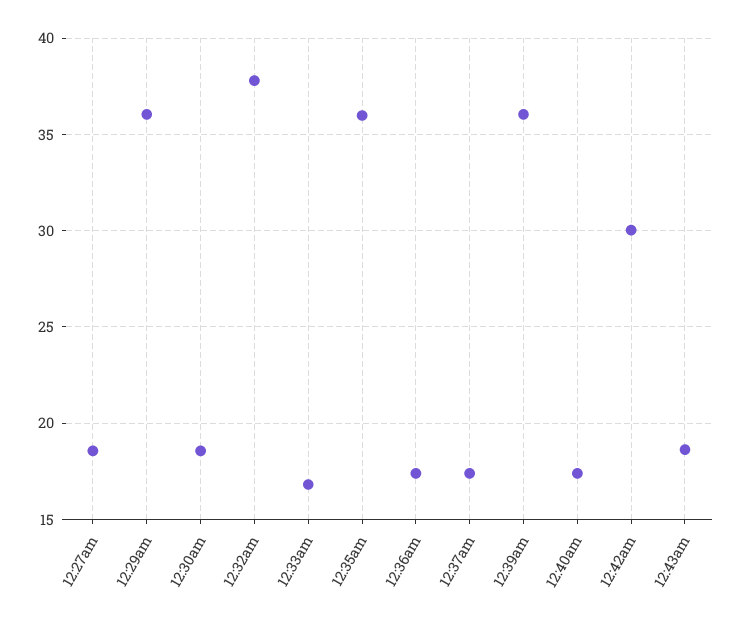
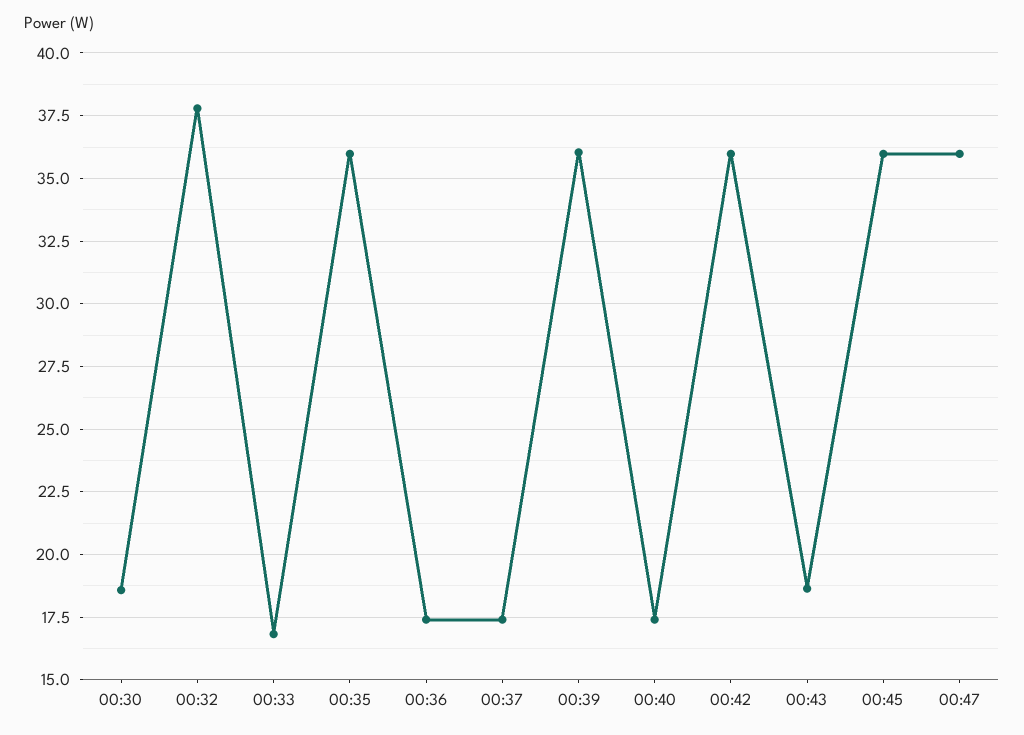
12:27am: 18.5 -> none
12:29am: 36 -> none
12:42am: 30 -> 36
00:45: none -> 36
00:47: none -> 36

